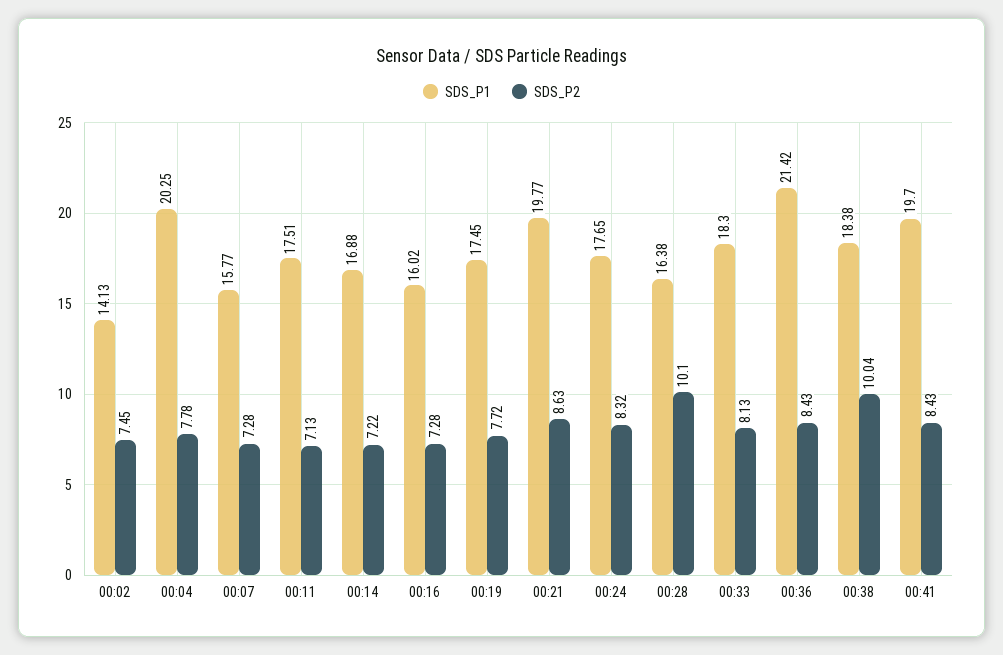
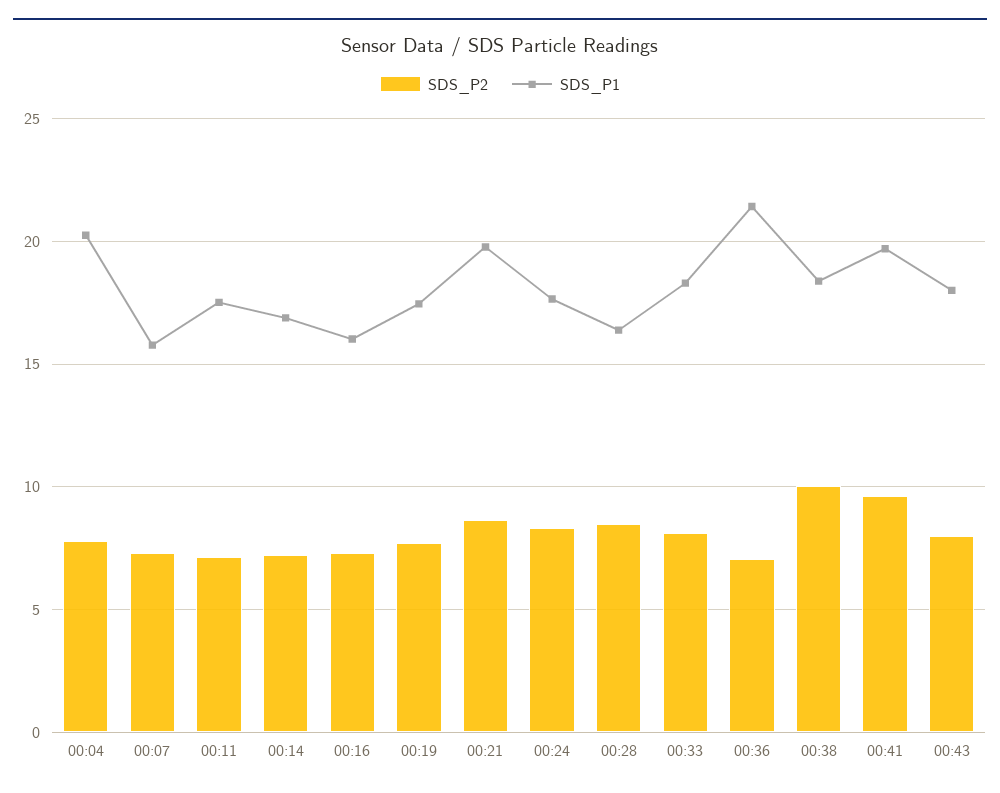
SDS_P1, 00:02: 14.13 -> none
SDS_P2, 00:02: 7.45 -> none
SDS_P2, 00:28: 10.1 -> 8.5
SDS_P2, 00:36: 8.43 -> 7
SDS_P2, 00:41: 8.43 -> 9.5
SDS_P2, 00:43: none -> 8
SDS_P1, 00:43: none -> 18

